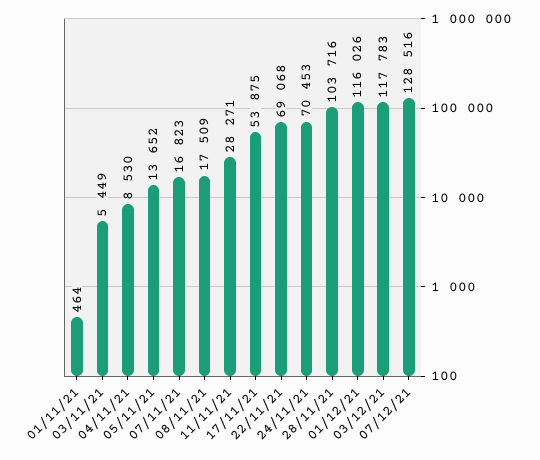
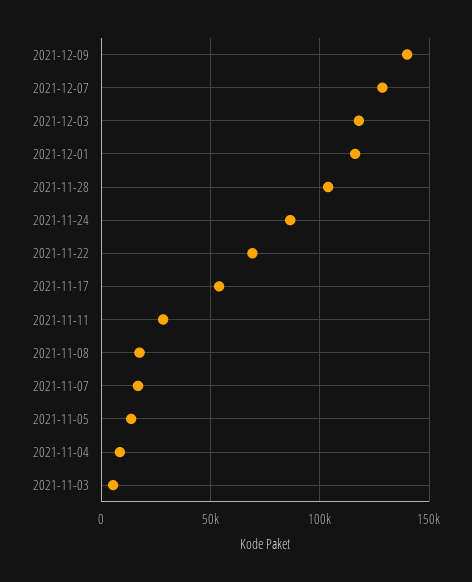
01/11/21: 464 -> none
24/11/21: 70453 -> 85000
2021-12-09: none -> 140000

